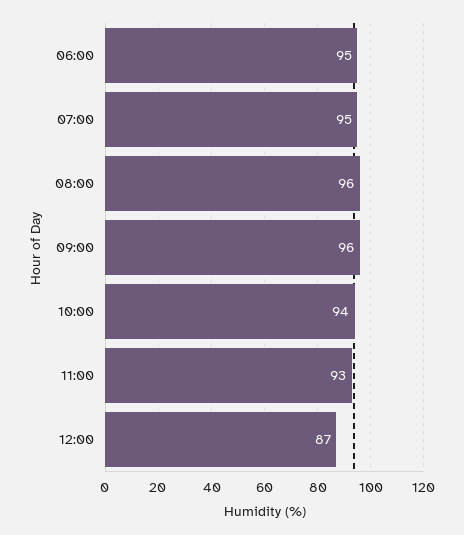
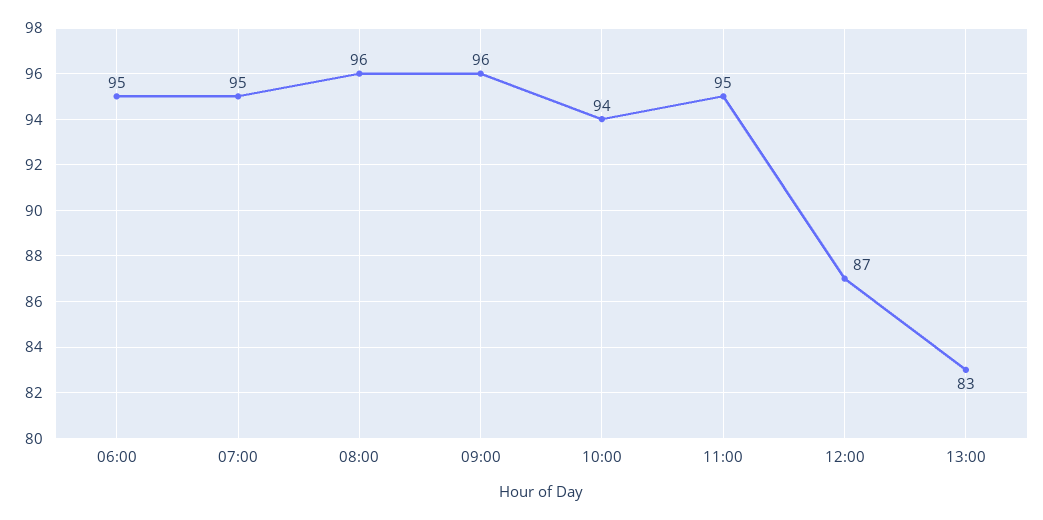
11:00: 93 -> 95
13:00: none -> 83

